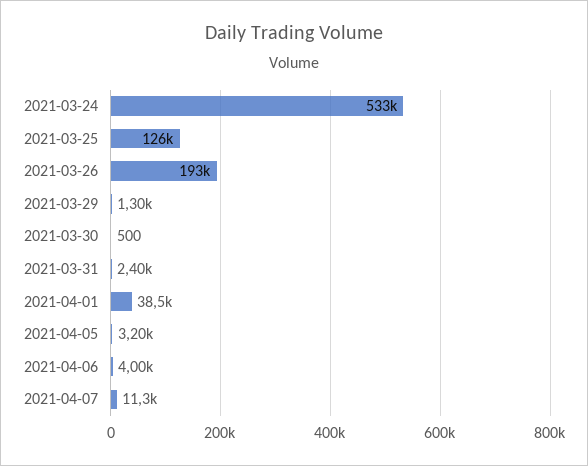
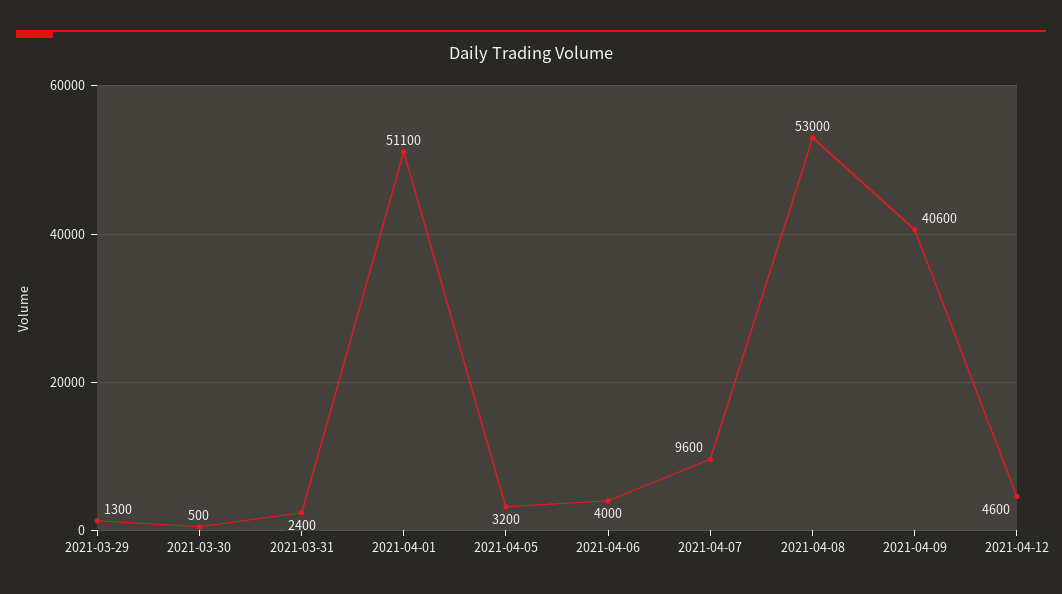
2021-03-24: 533000 -> none
2021-03-25: 126000 -> none
2021-03-26: 193000 -> none
2021-04-01: 38500 -> 51100
2021-04-07: 11300 -> 9600
2021-04-08: none -> 53000
2021-04-09: none -> 40600
2021-04-12: none -> 4600

